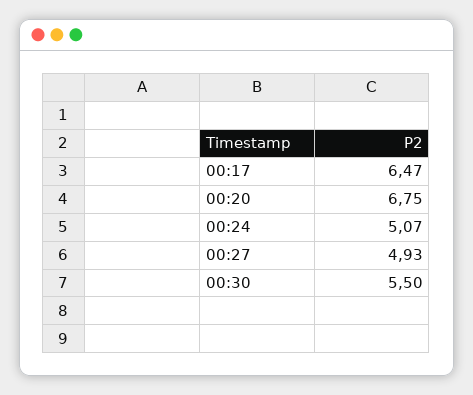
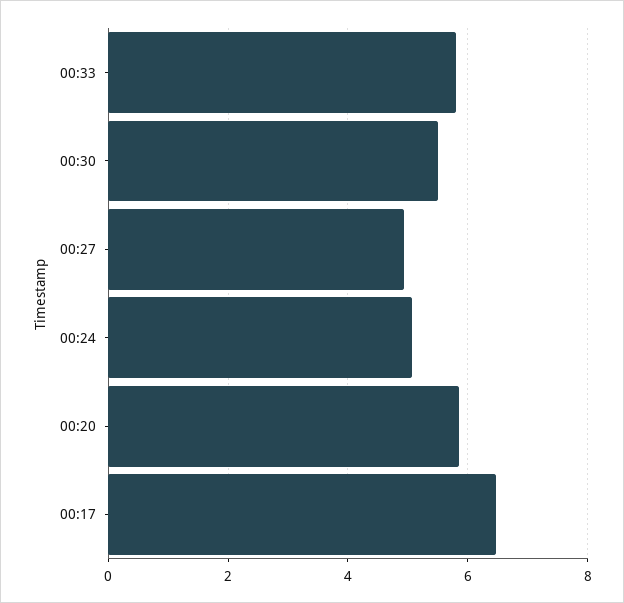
00:20: 6.75 -> 5.8
00:33: none -> 5.8

